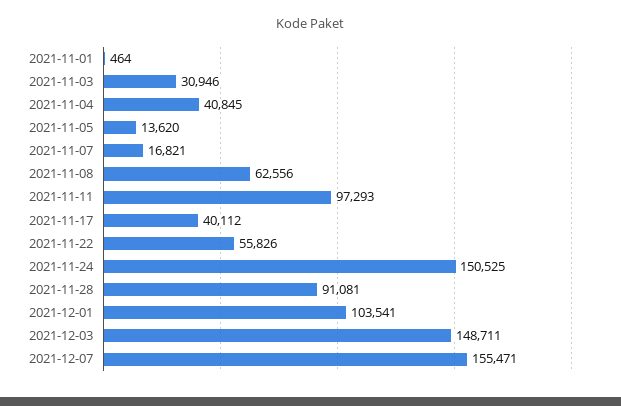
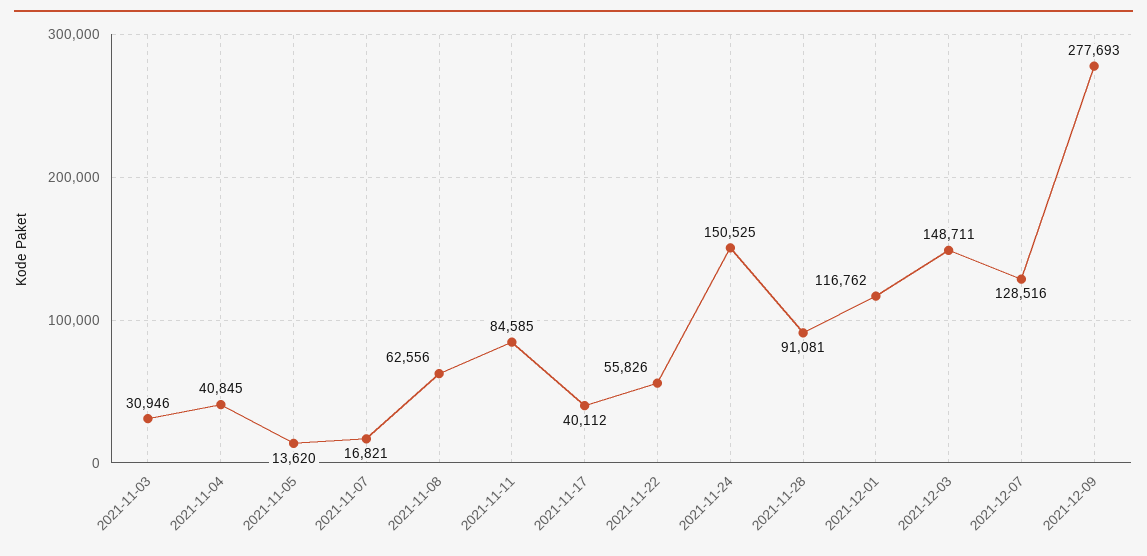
2021-11-01: 464 -> none
2021-11-11: 97293 -> 84585
2021-12-01: 103541 -> 116762
2021-12-07: 155471 -> 128516
2021-12-09: none -> 277693

